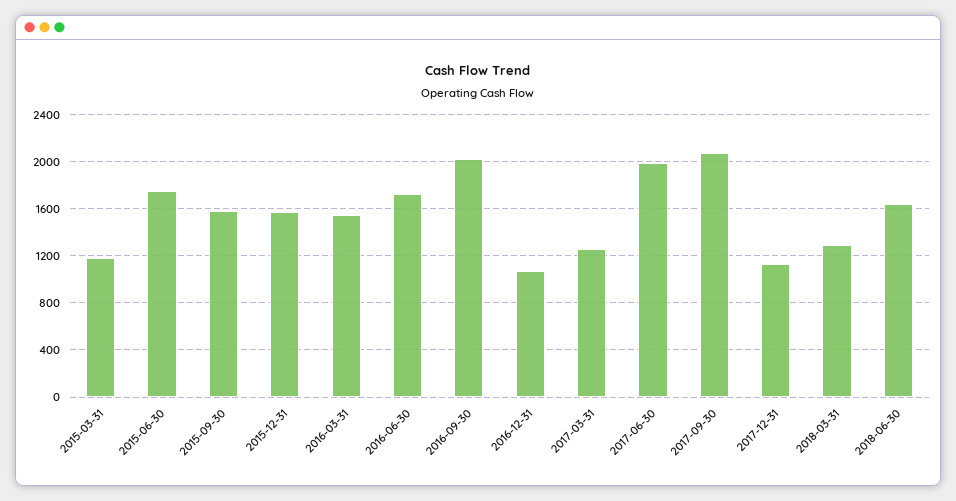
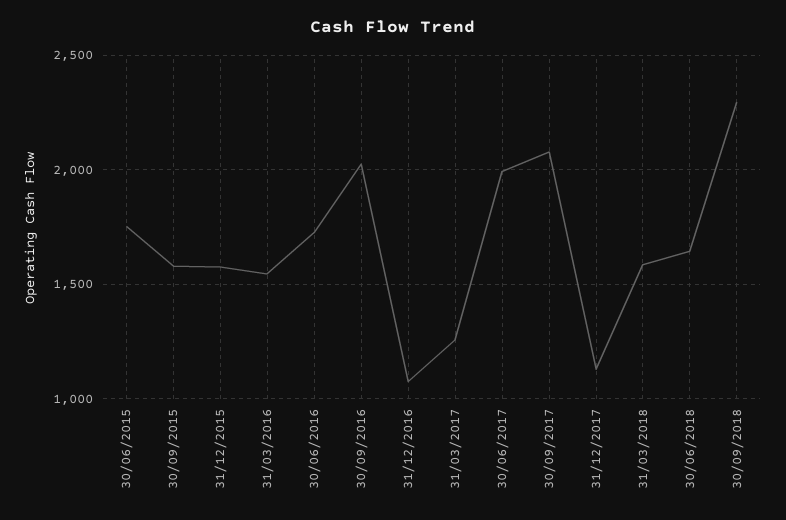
2015-03-31: 1200 -> none
2018-03-31: 1300 -> 1600
30/09/2018: none -> 2300

